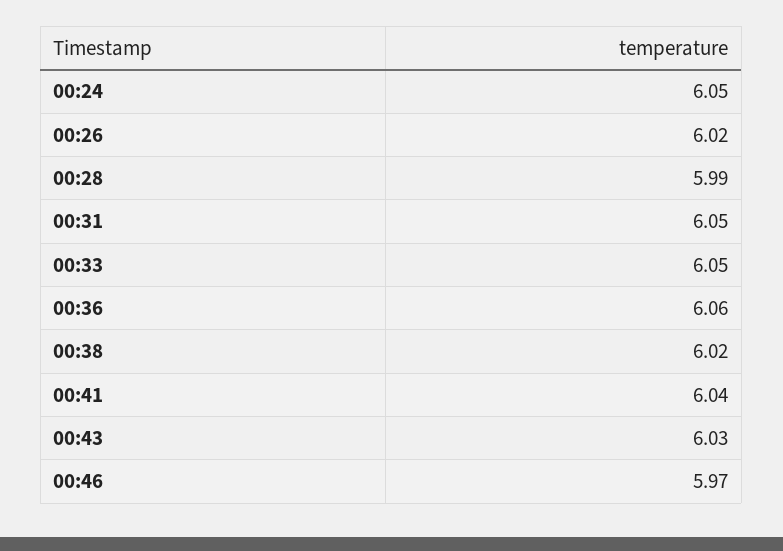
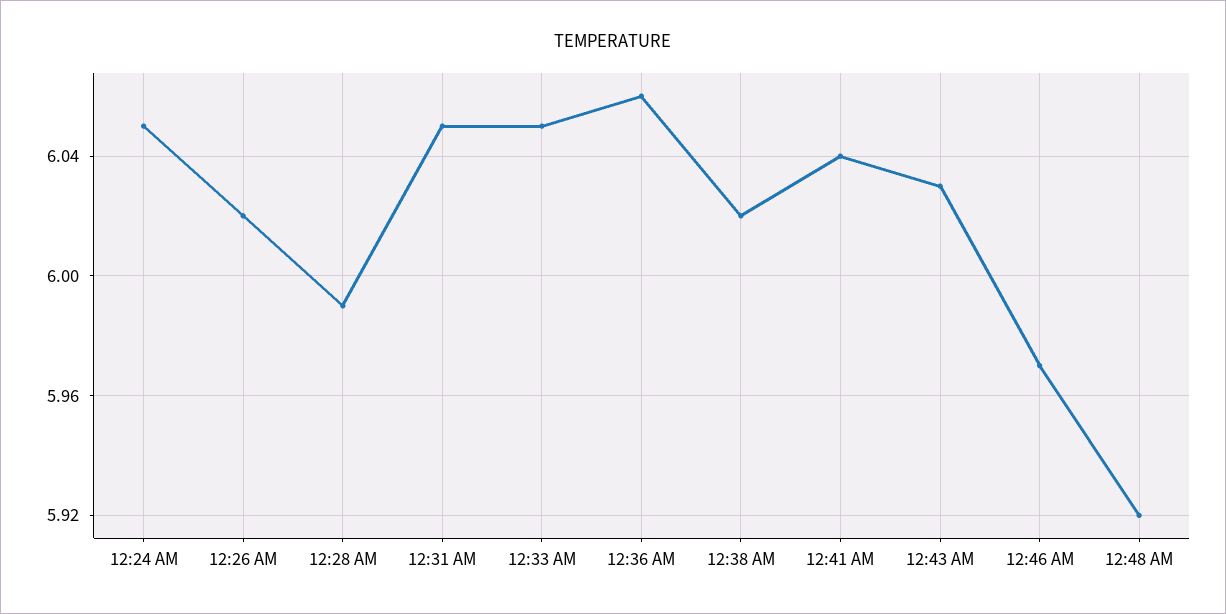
12:48 AM: none -> 5.92

